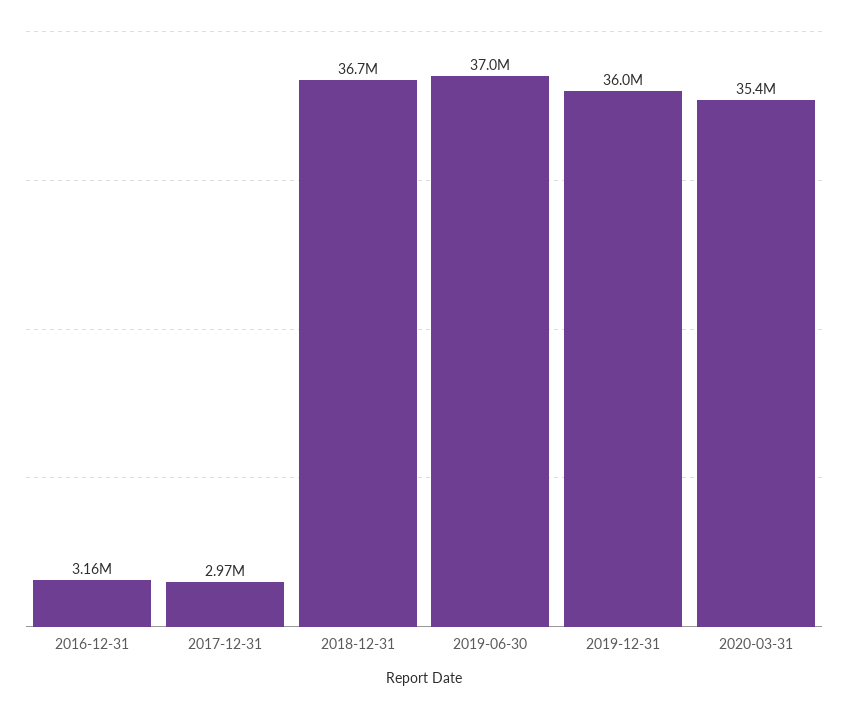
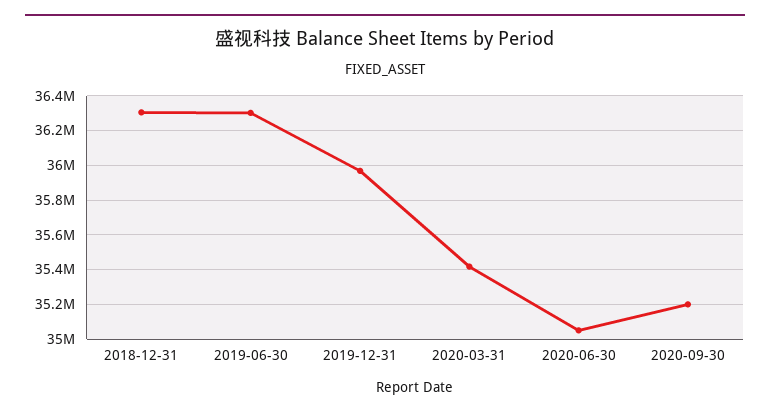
2016-12-31: 3160000 -> none
2017-12-31: 2970000 -> none
2018-12-31: 36700000 -> 36300000
2019-06-30: 37000000 -> 36300000
2020-06-30: none -> 35050000
2020-09-30: none -> 35200000

